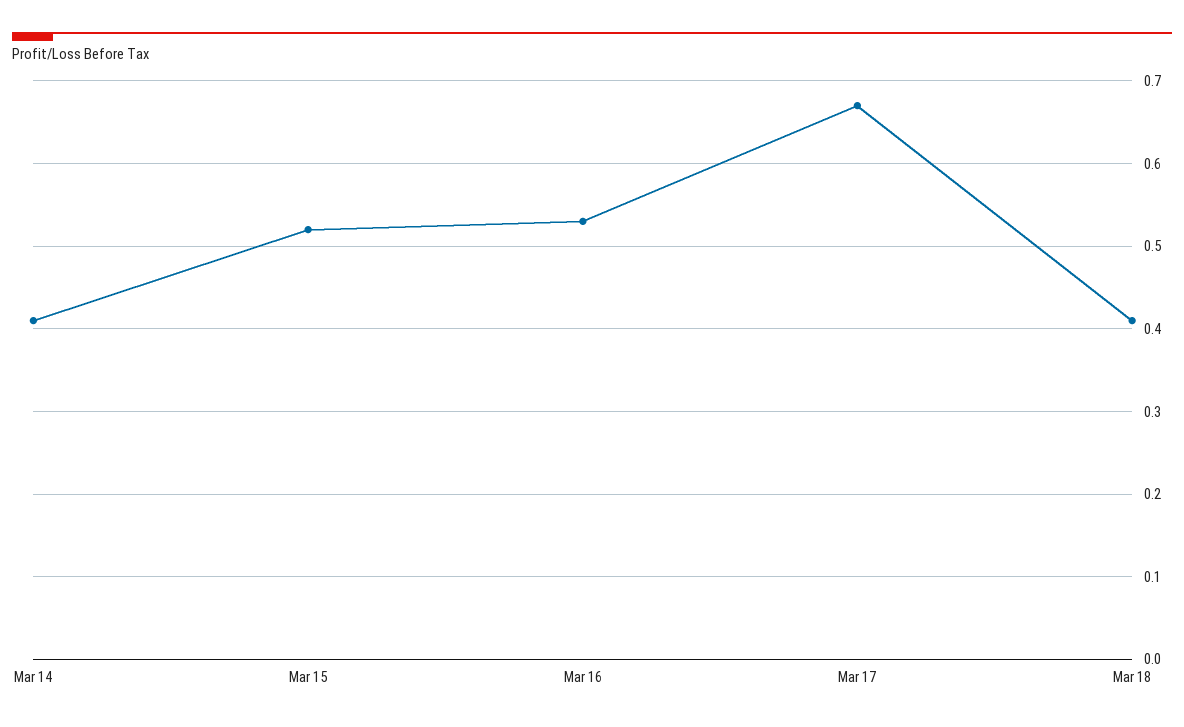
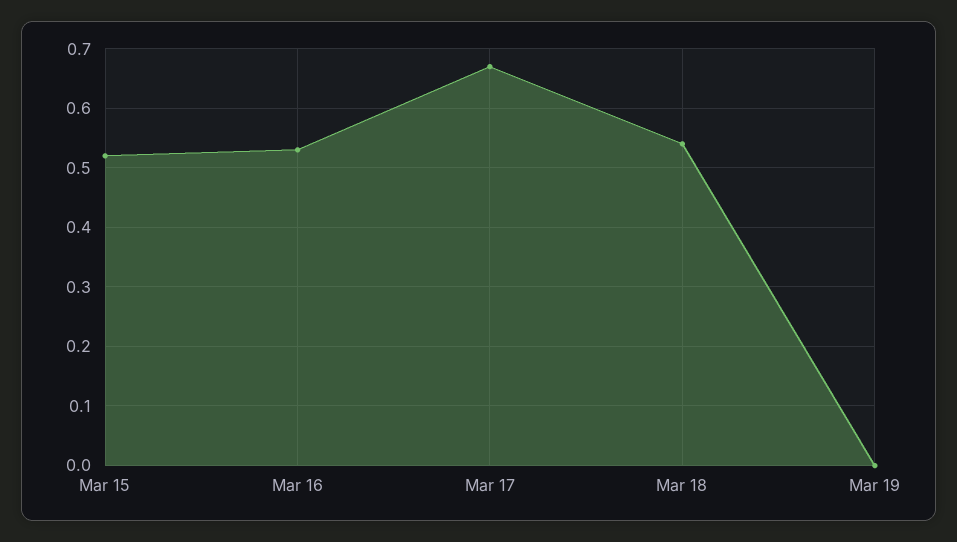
Mar 14: 0.41 -> none
Mar 18: 0.41 -> 0.55
Mar 19: none -> 0

